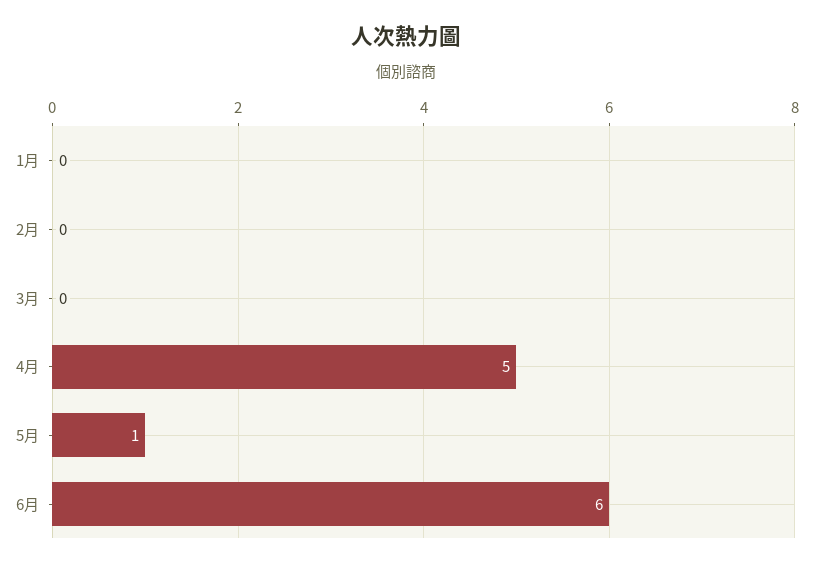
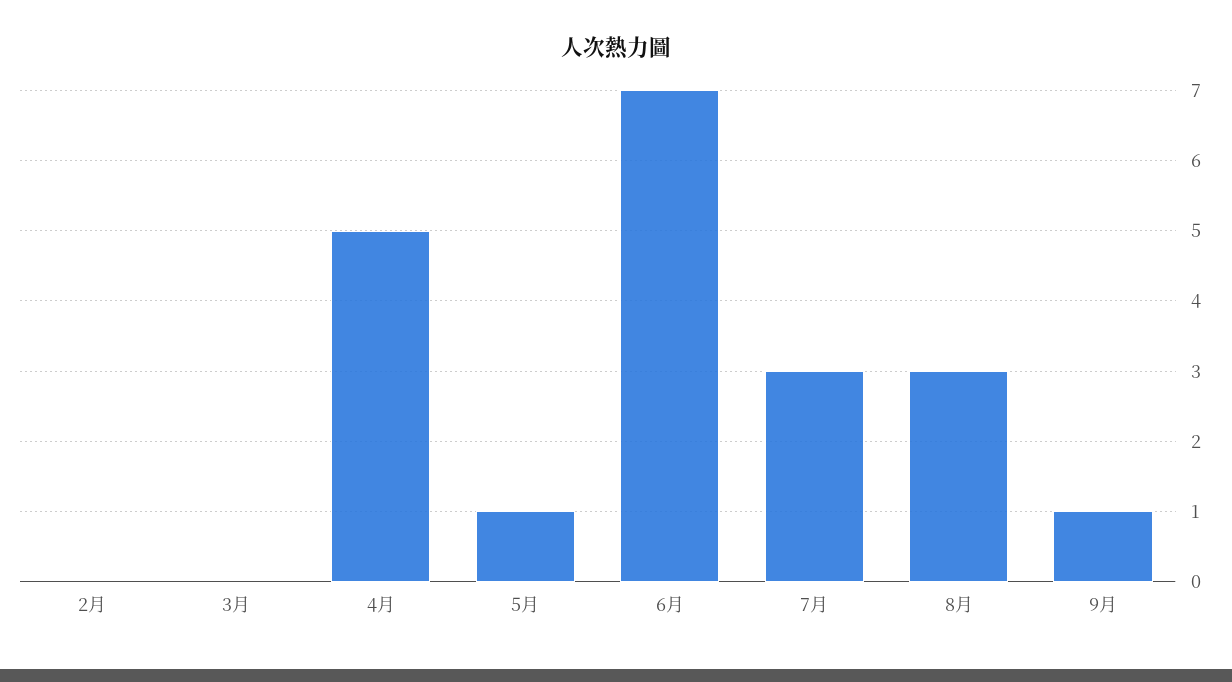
1月: 0 -> none
6月: 6 -> 7
7月: none -> 3
8月: none -> 3
9月: none -> 1

